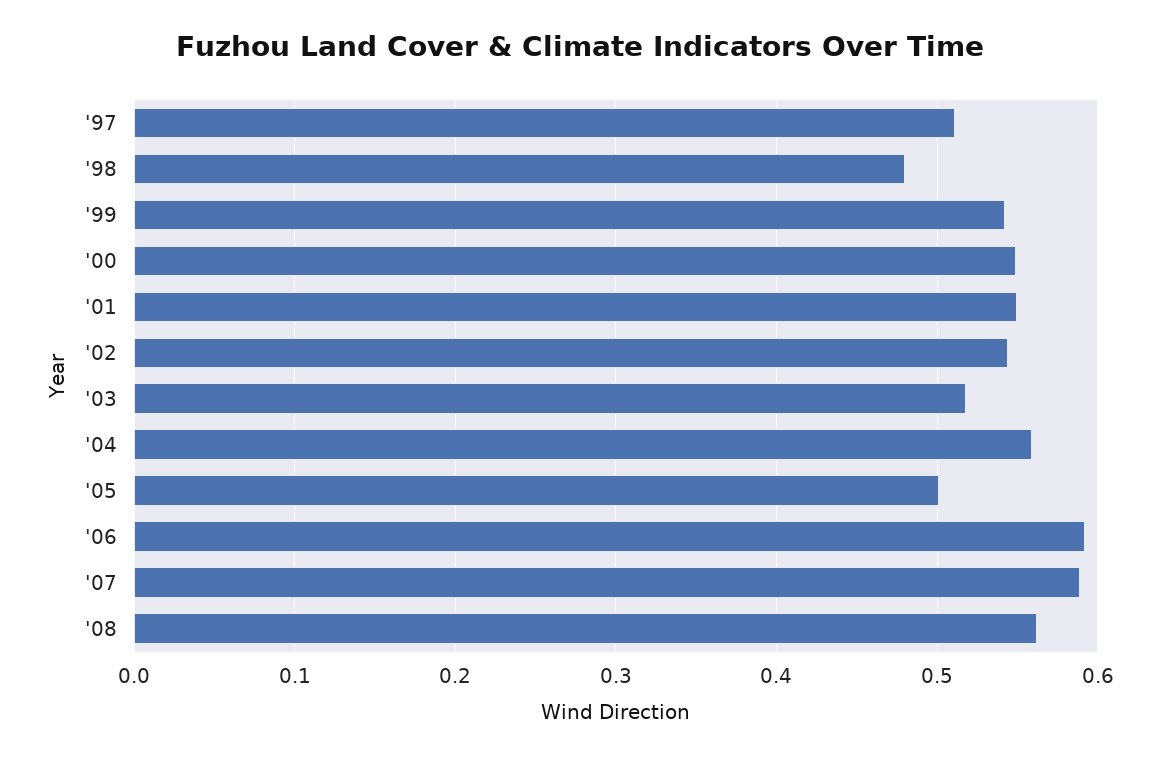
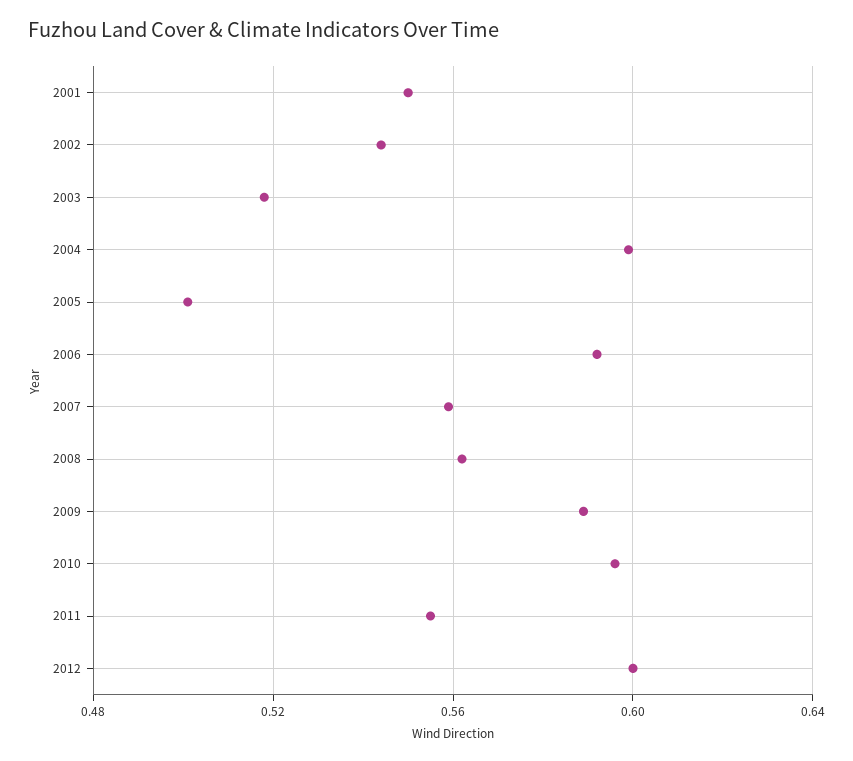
'97: 0.51 -> none
'98: 0.48 -> none
'99: 0.54 -> none
'00: 0.55 -> none
'04: 0.56 -> 0.6
'07: 0.59 -> 0.56
2009: none -> 0.59
2010: none -> 0.595
2011: none -> 0.555
2012: none -> 0.6

